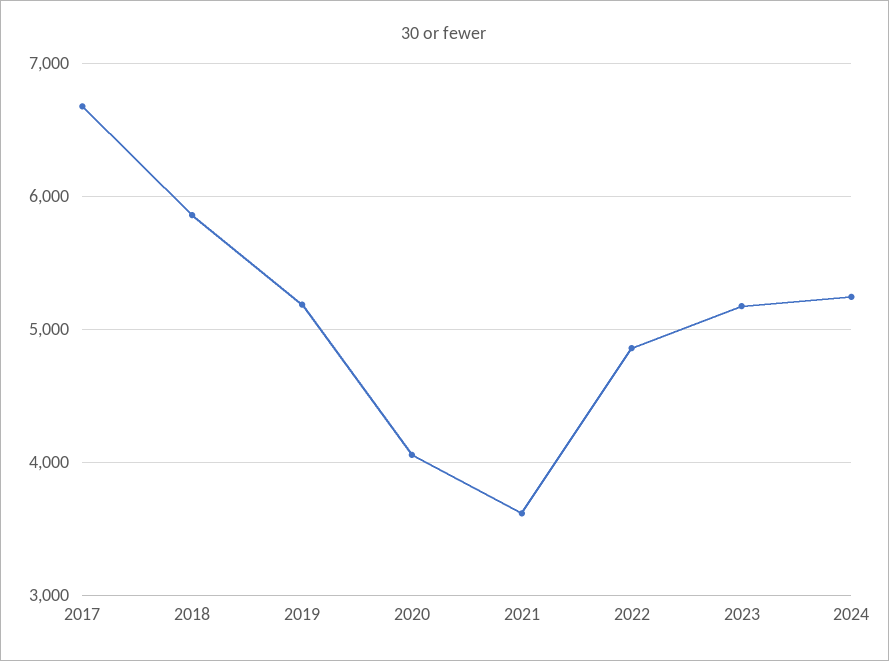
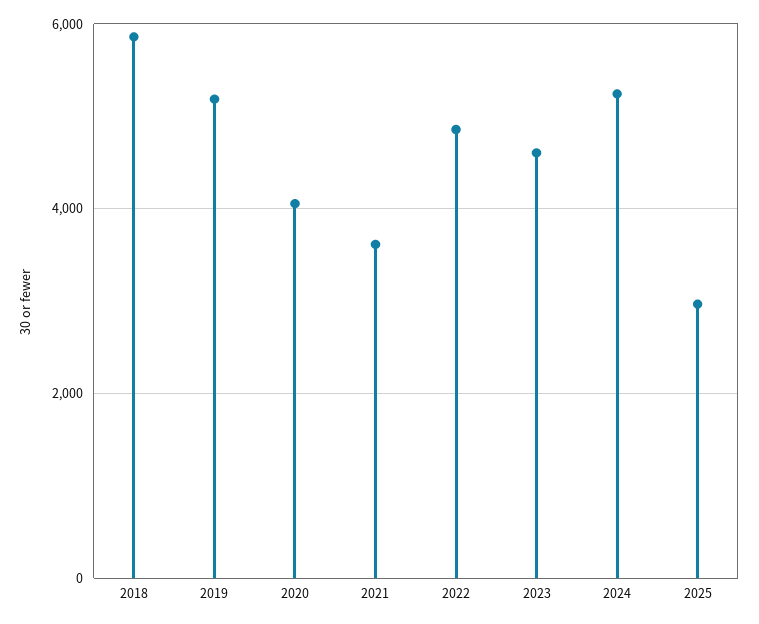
2017: 6700 -> none
2023: 5200 -> 4600
2025: none -> 3000

